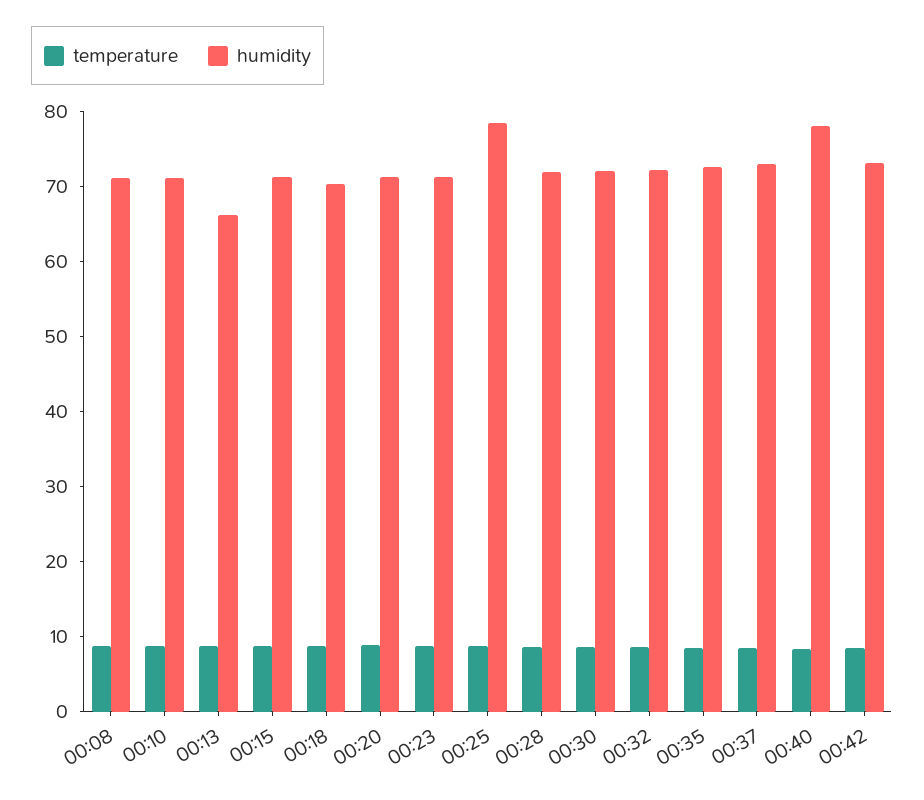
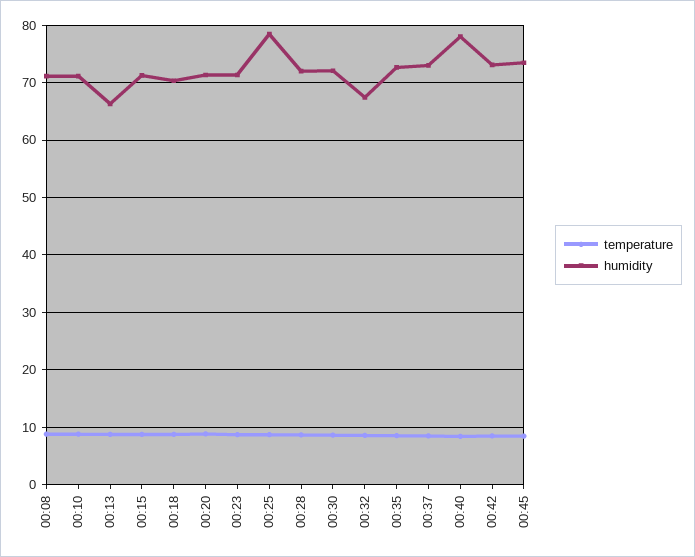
humidity, 00:32: 72 -> 68
temperature, 00:45: none -> 8
humidity, 00:45: none -> 74

